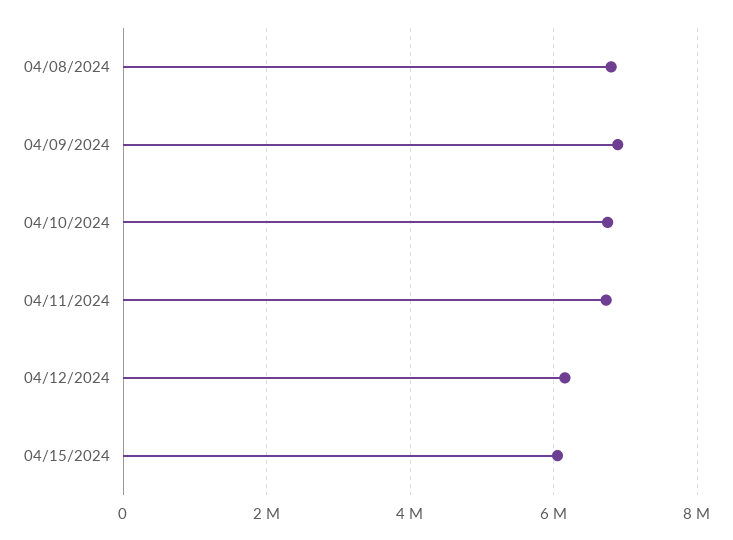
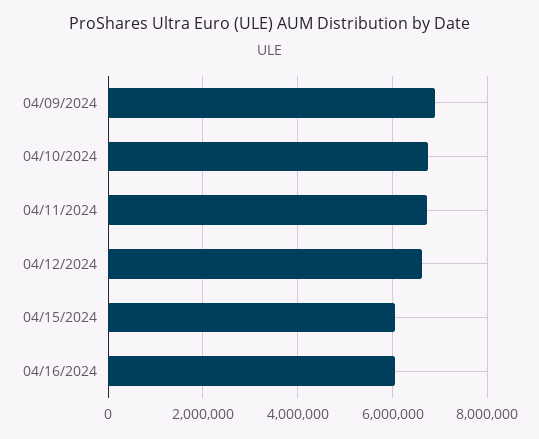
04/08/2024: 6800000 -> none
04/12/2024: 6200000 -> 6600000
04/16/2024: none -> 6000000

